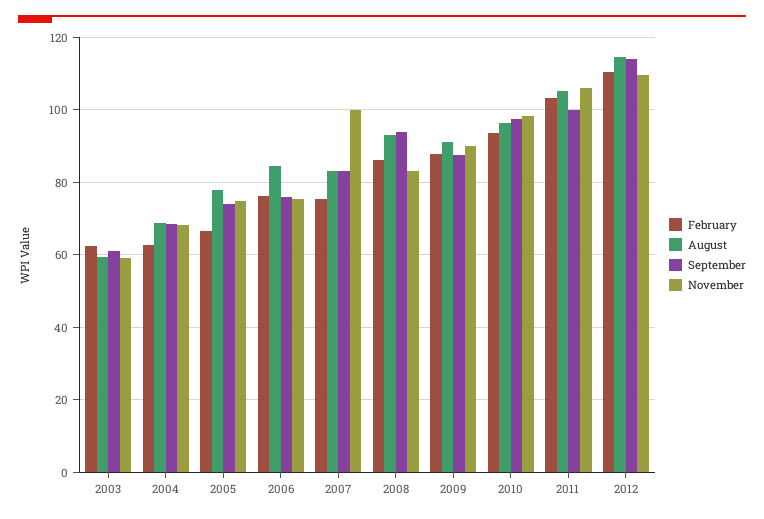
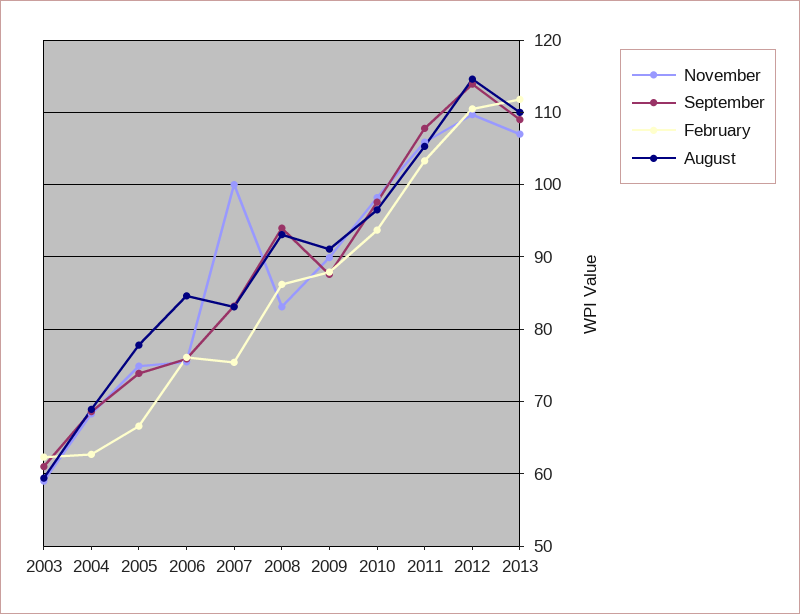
September, 2011: 100 -> 108
November, 2013: none -> 107
September, 2013: none -> 109
February, 2013: none -> 112
August, 2013: none -> 110

